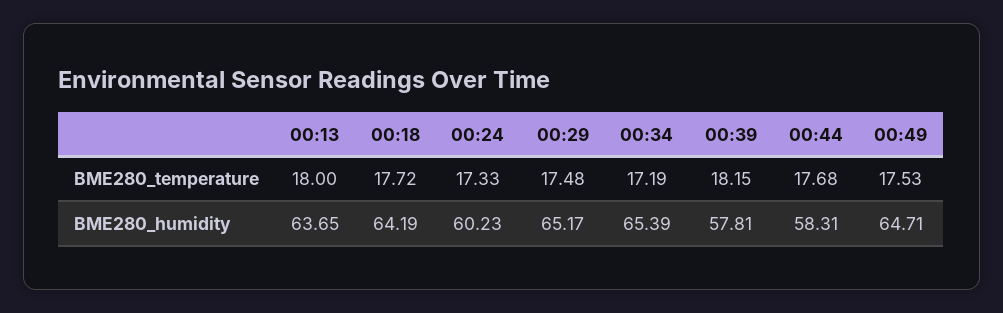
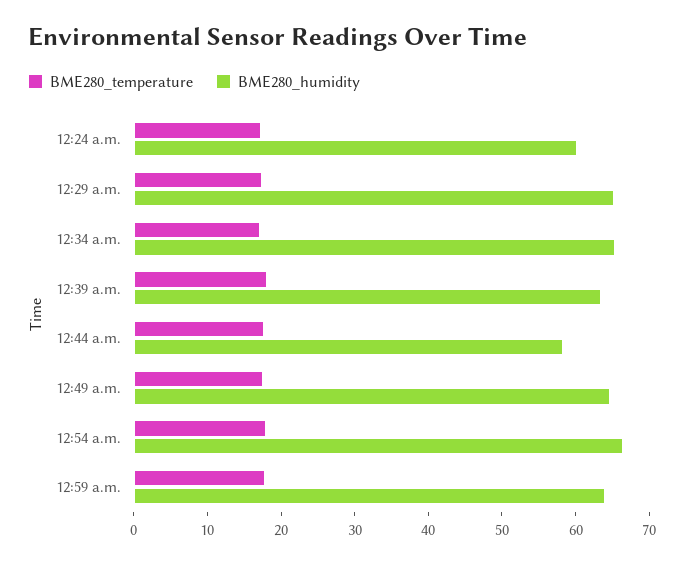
BME280_temperature, 00:13: 18 -> none
BME280_temperature, 00:18: 17.72 -> none
BME280_humidity, 00:13: 63.65 -> none
BME280_humidity, 00:18: 64.19 -> none
BME280_humidity, 00:39: 57.81 -> 64
BME280_temperature, 12:54 a.m.: none -> 18
BME280_humidity, 12:54 a.m.: none -> 66
BME280_temperature, 12:59 a.m.: none -> 18
BME280_humidity, 12:59 a.m.: none -> 64

